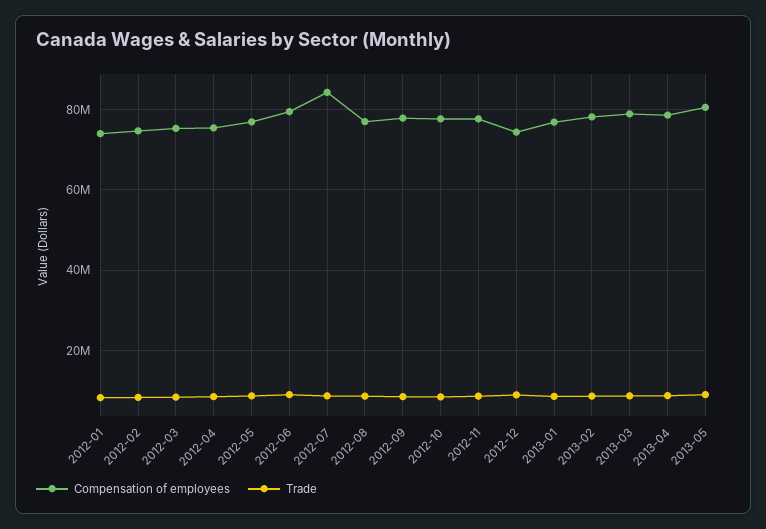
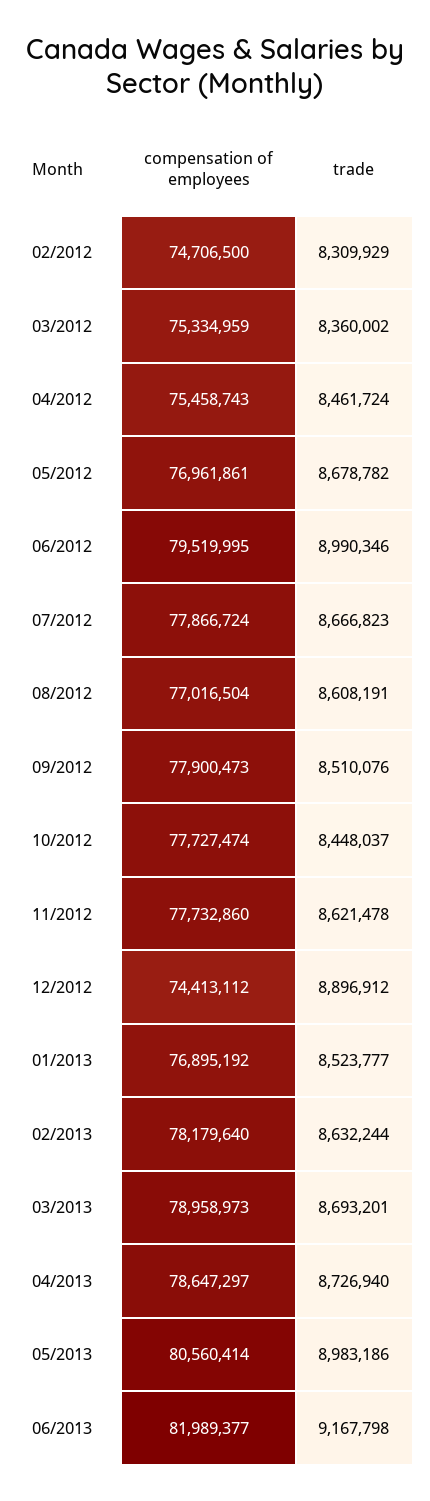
Compensation of employees, 2012-01: 74000000 -> none
Trade, 2012-01: 8000000 -> none
Compensation of employees, 2012-07: 84000000 -> 77866724
Compensation of employees, 06/2013: none -> 81989377
Trade, 06/2013: none -> 9167798

